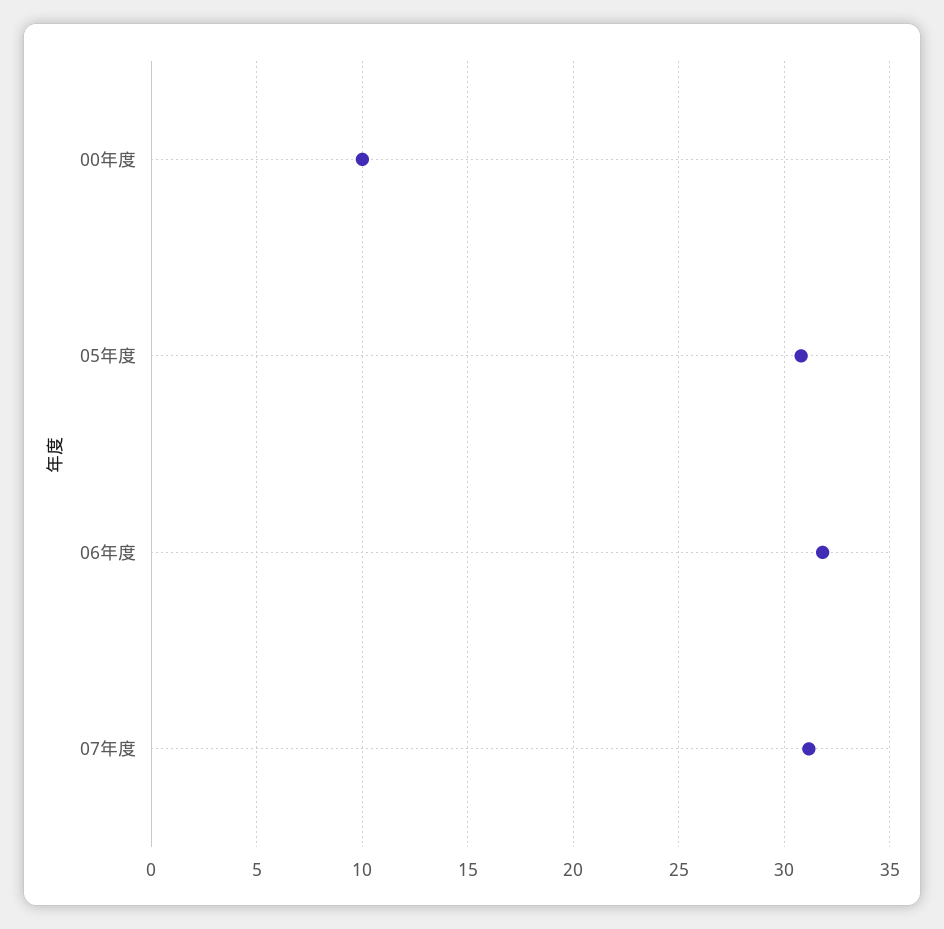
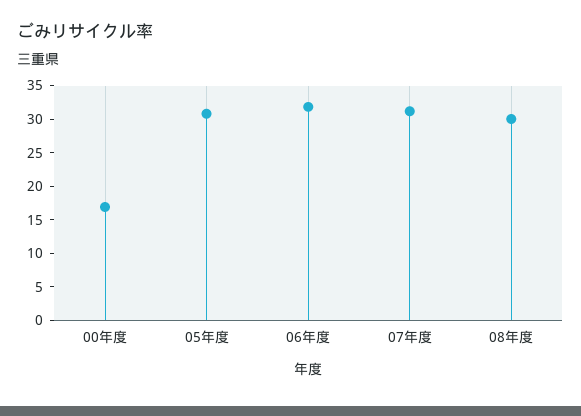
00年度: 10 -> 17.5
08年度: none -> 30

